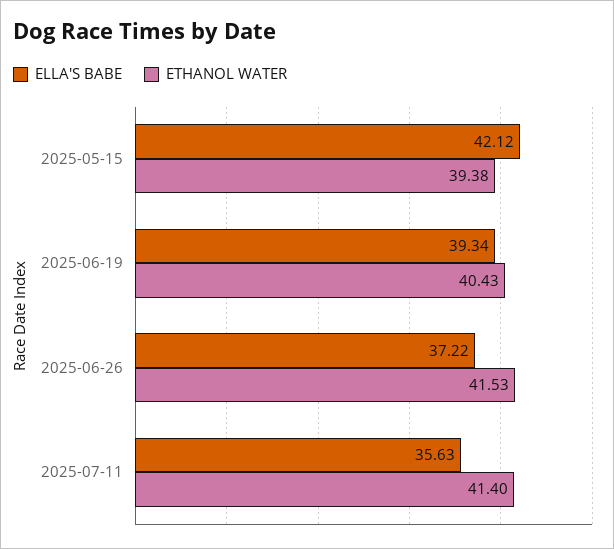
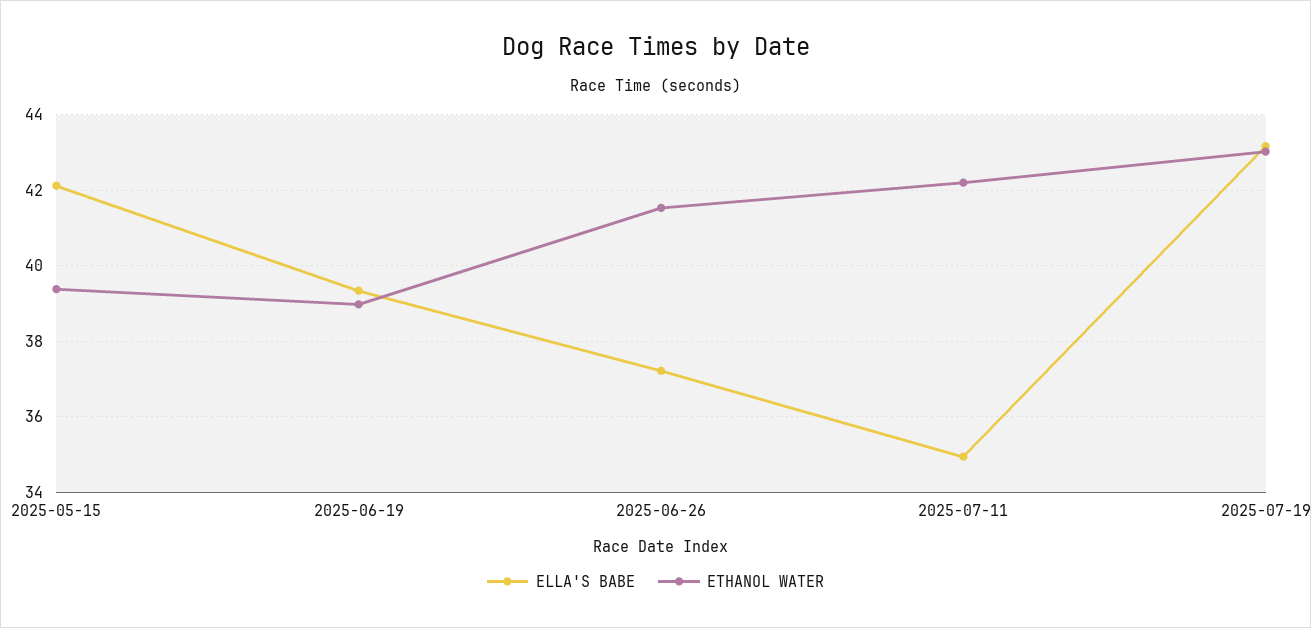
ETHANOL WATER, 2025-06-19: 40.43 -> 39
ELLA'S BABE, 2025-07-11: 35.63 -> 35
ETHANOL WATER, 2025-07-11: 41.4 -> 42.2
ELLA'S BABE, 2025-07-19: none -> 43.2
ETHANOL WATER, 2025-07-19: none -> 43

